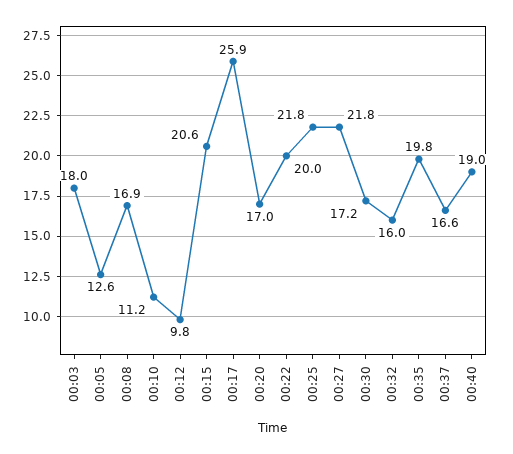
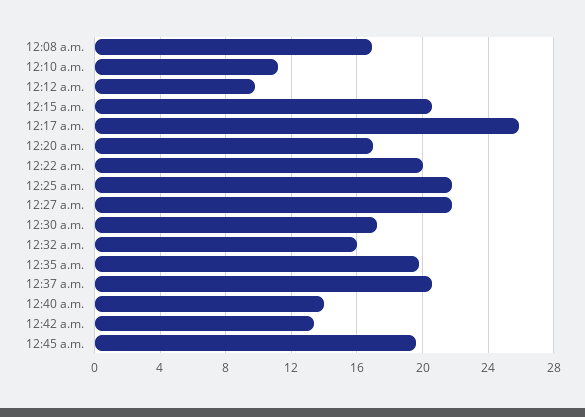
00:03: 18 -> none
00:05: 12.6 -> none
00:37: 16.6 -> 20.5
00:40: 19 -> 14
12:42 a.m.: none -> 13.5
12:45 a.m.: none -> 19.5

